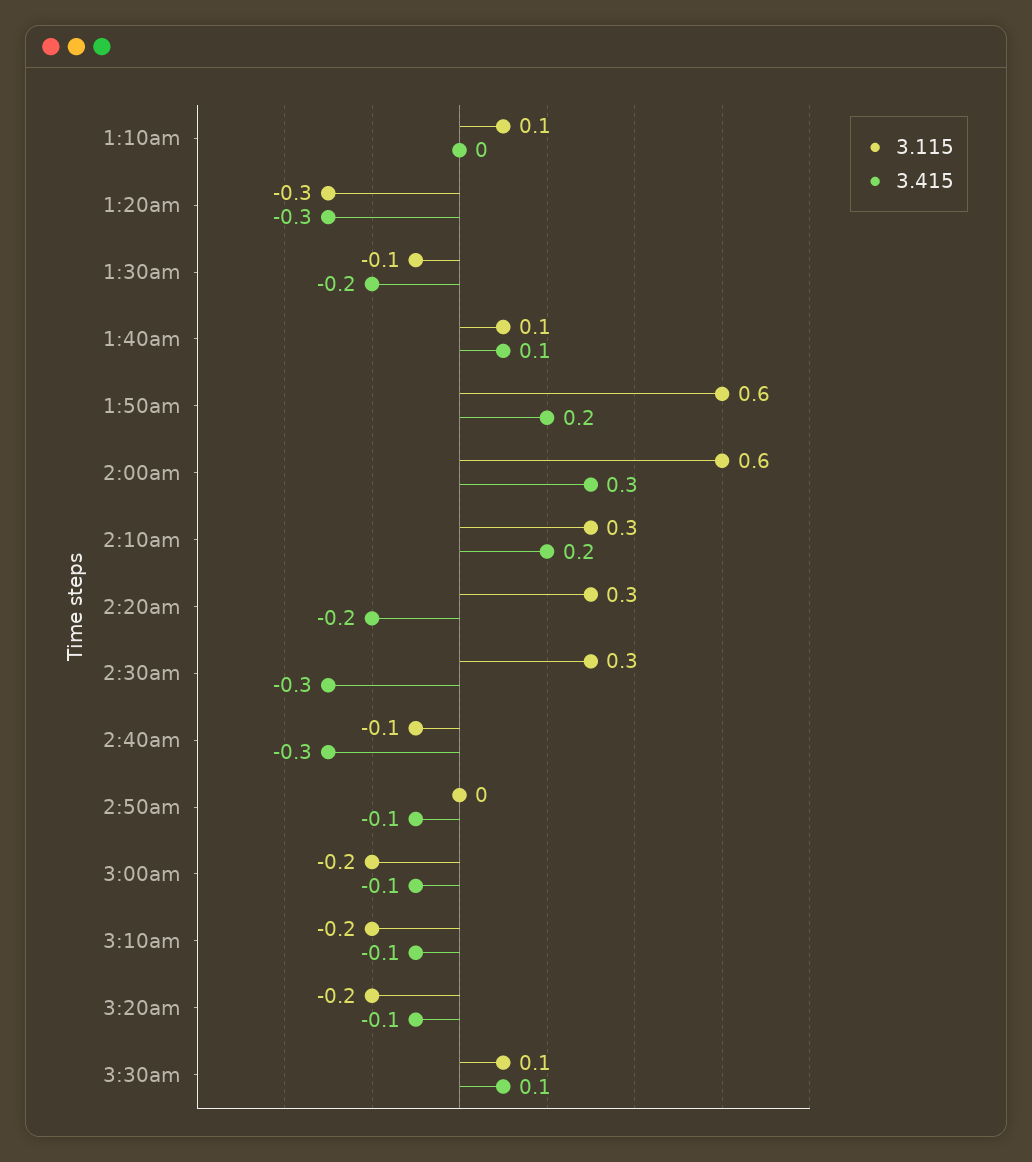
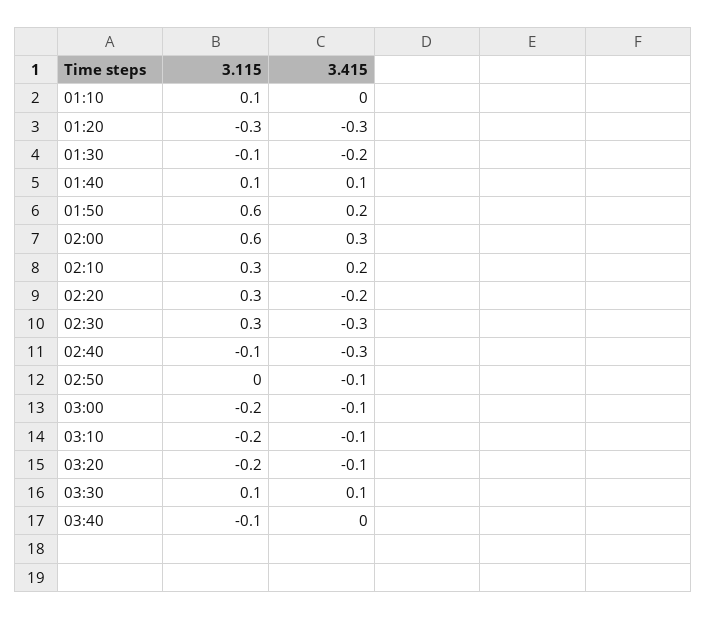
3.115, 03:40: none -> -0.1
3.415, 03:40: none -> 0

